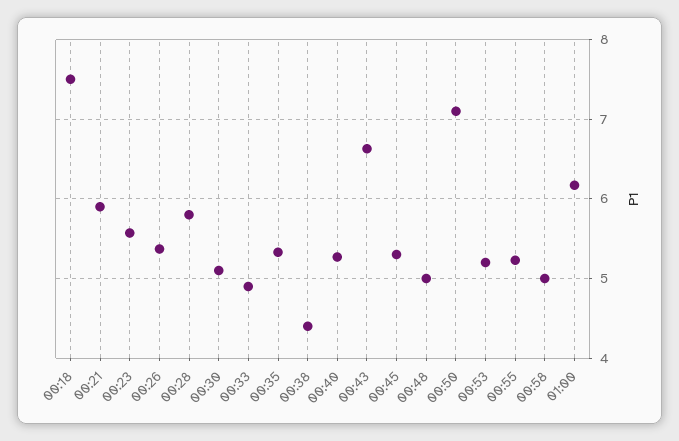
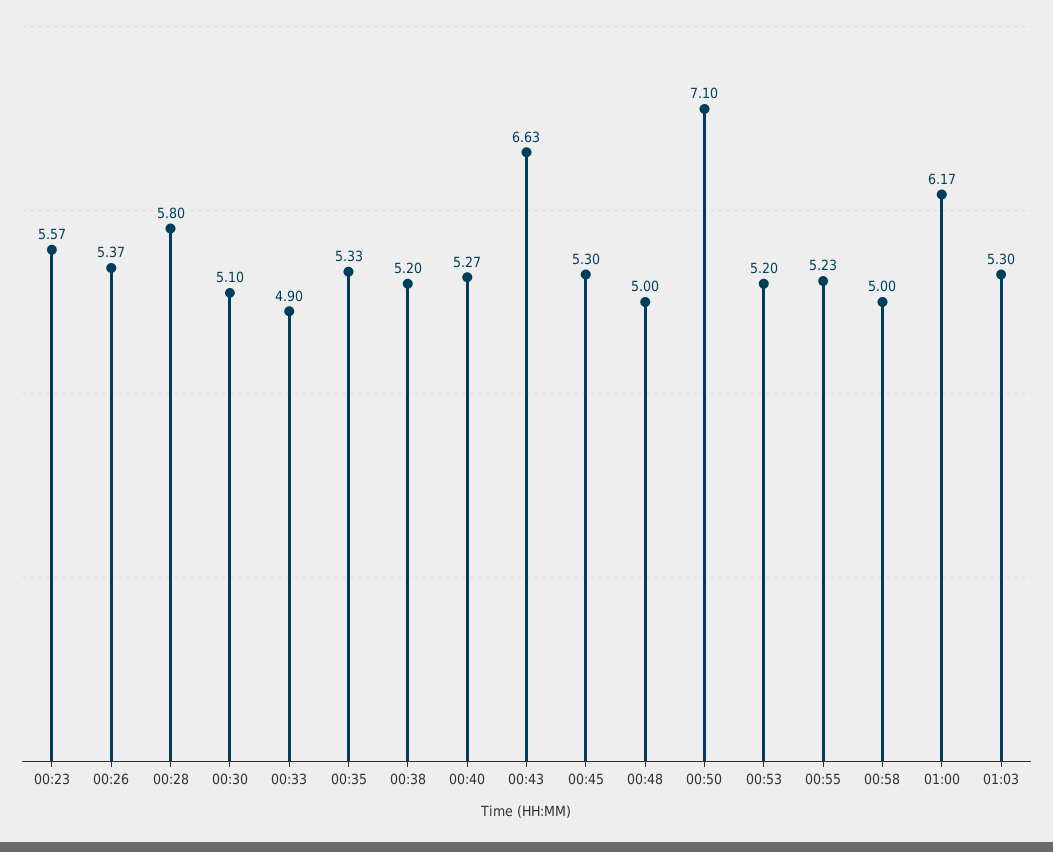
00:18: 7.5 -> none
00:21: 5.9 -> none
00:38: 4.4 -> 5.2
01:03: none -> 5.3

